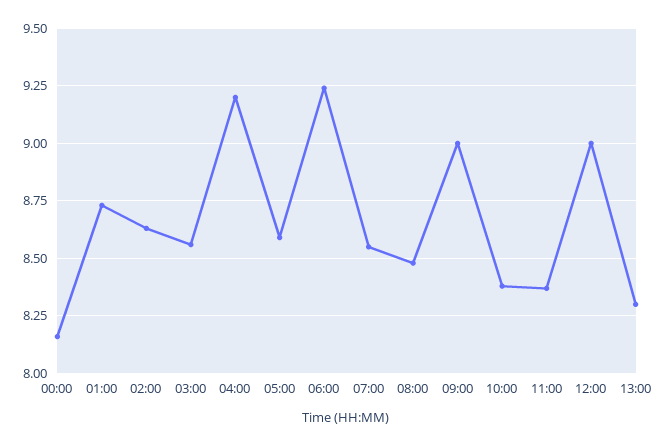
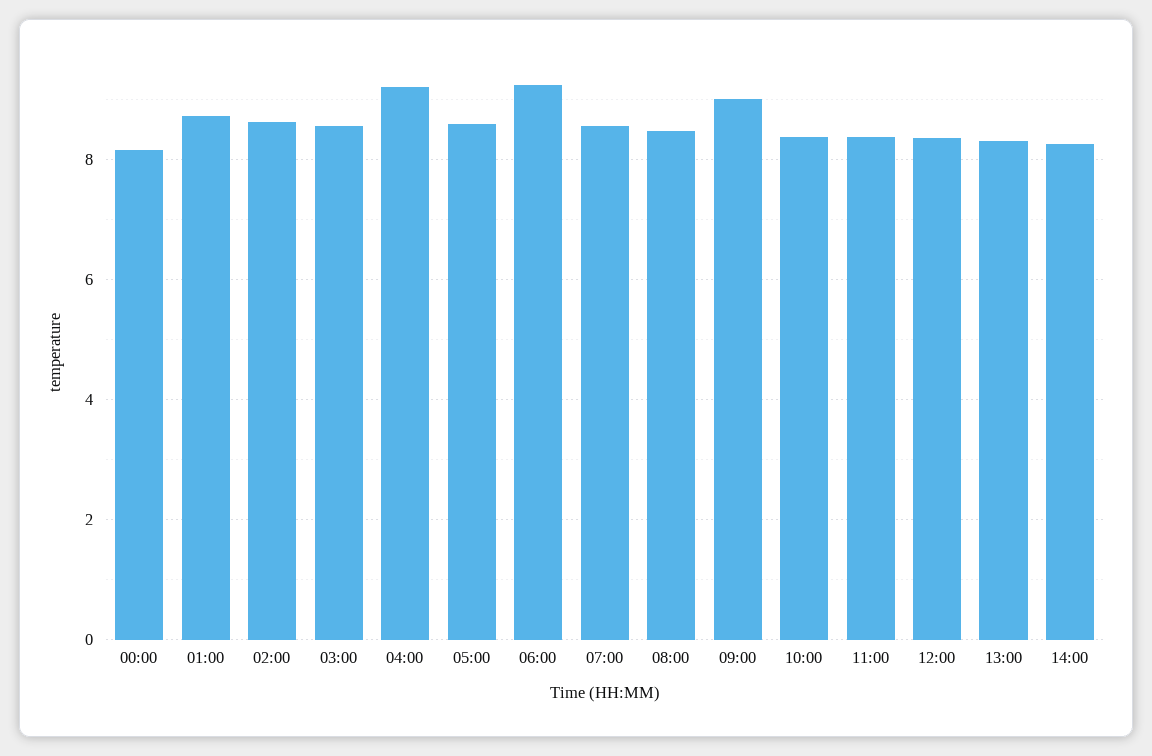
12:00: 9 -> 8.4
14:00: none -> 8.2

